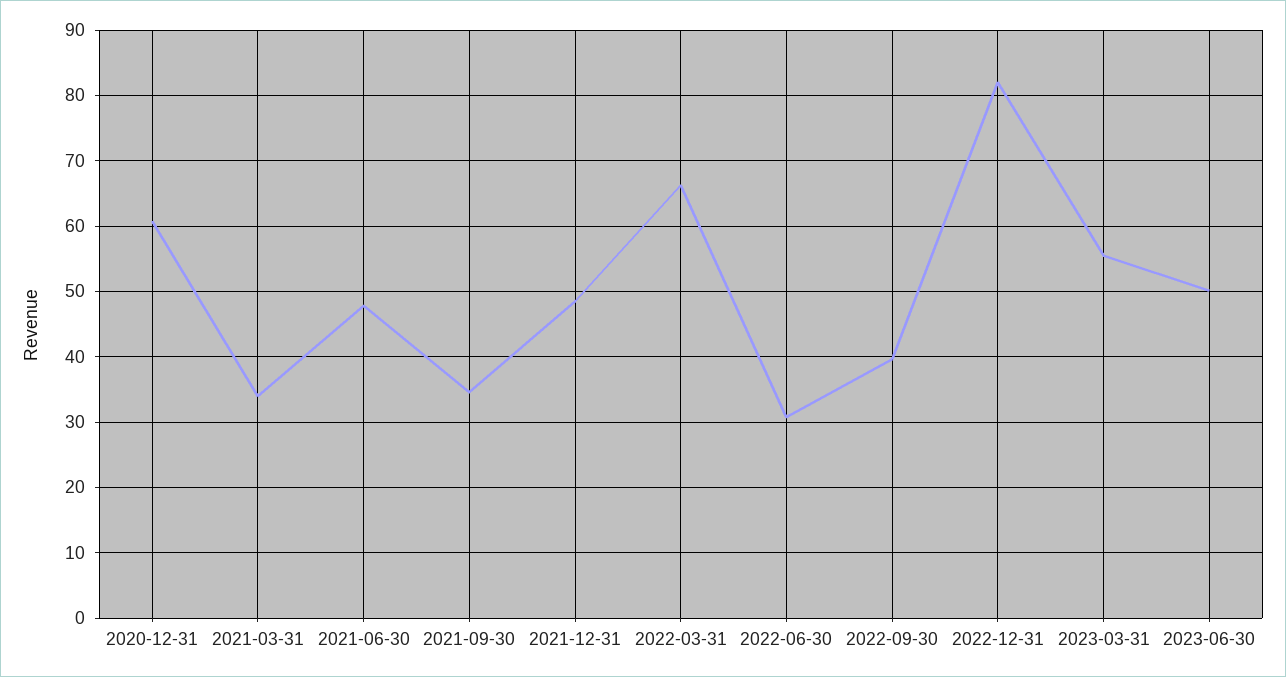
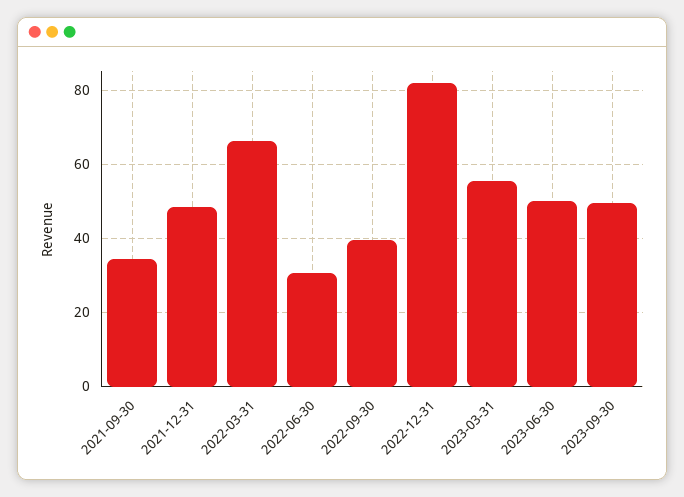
2020-12-31: 61 -> none
2021-03-31: 34 -> none
2021-06-30: 48 -> none
2023-09-30: none -> 50

